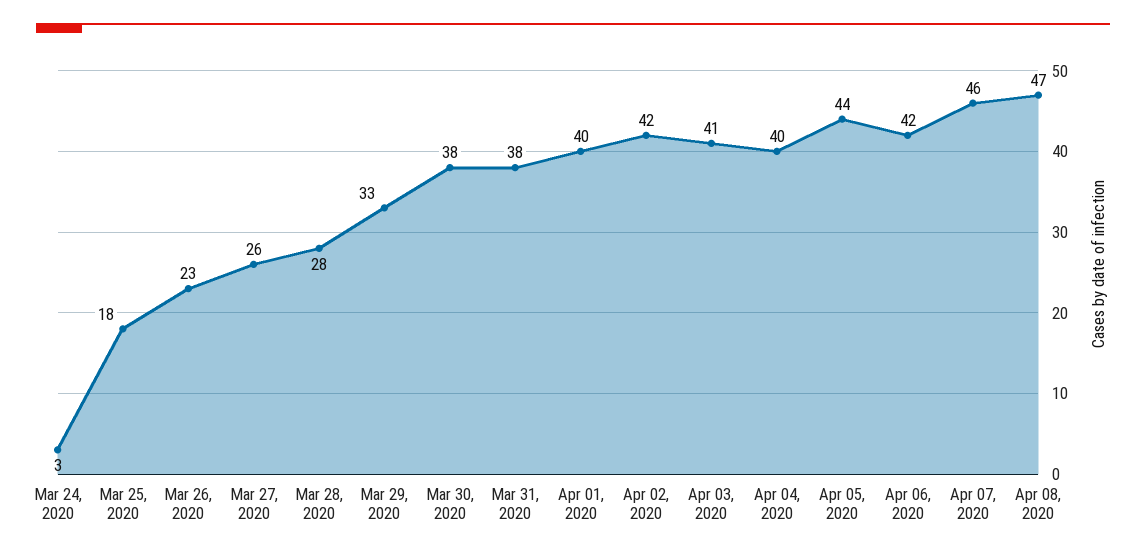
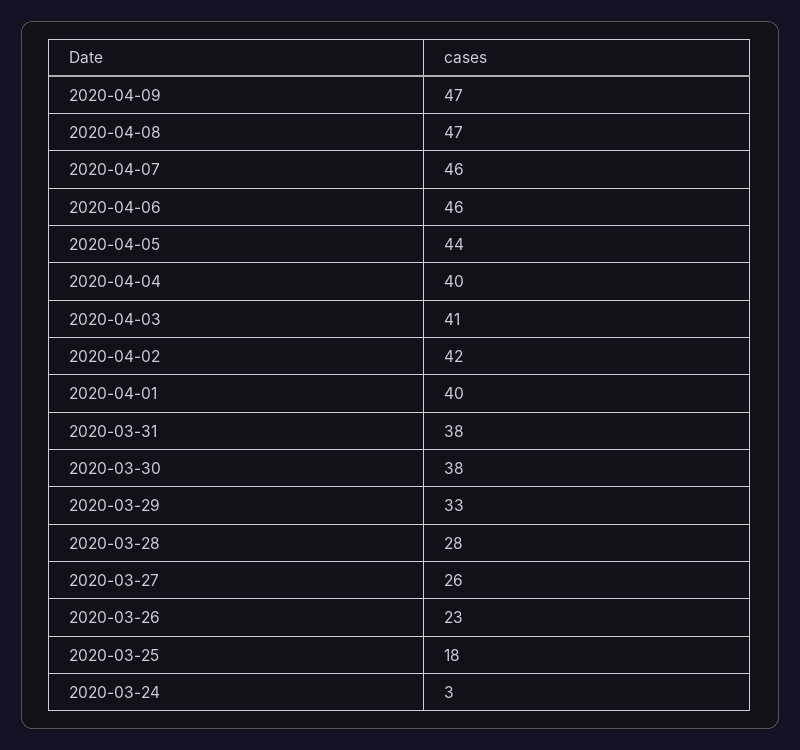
Apr 06, 2020: 42 -> 46
2020-04-09: none -> 47

